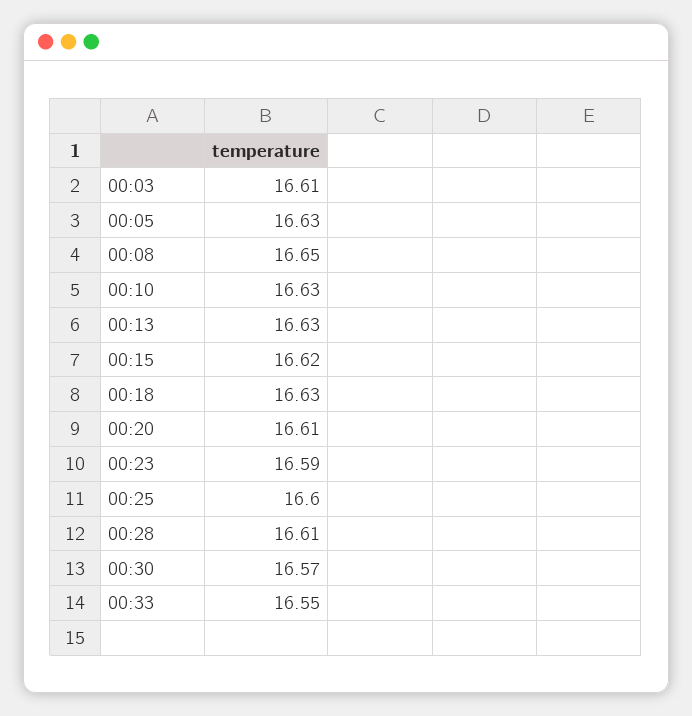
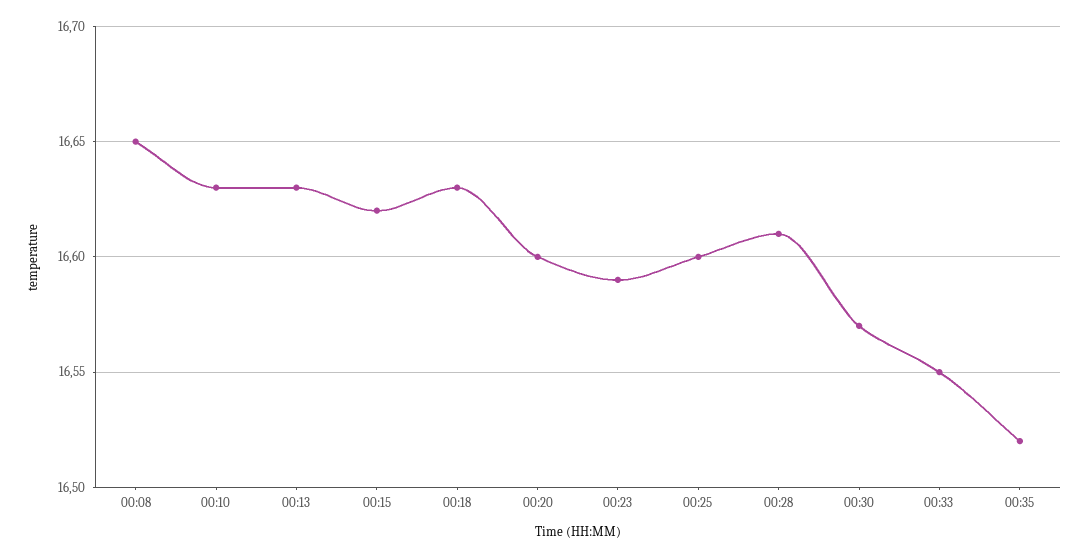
00:03: 16.61 -> none
00:05: 16.63 -> none
00:20: 16.61 -> 16.6
00:35: none -> 16.52

